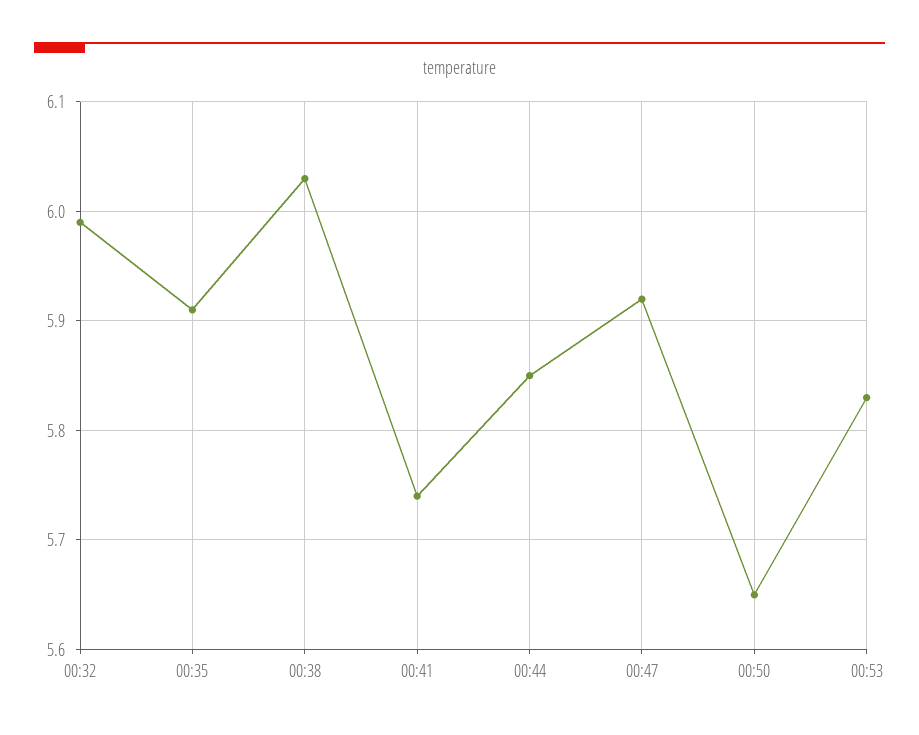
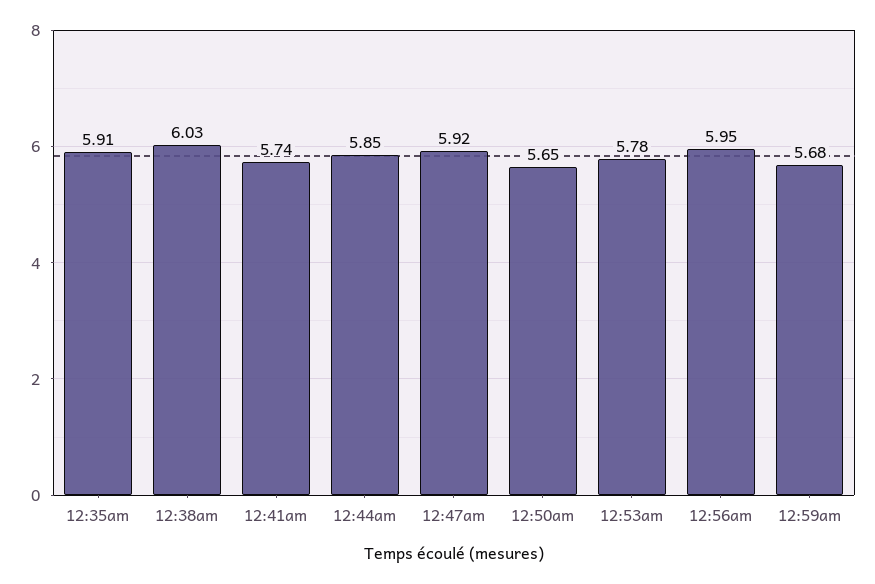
00:32: 5.99 -> none
00:53: 5.83 -> 5.78
12:56am: none -> 5.95
12:59am: none -> 5.68

